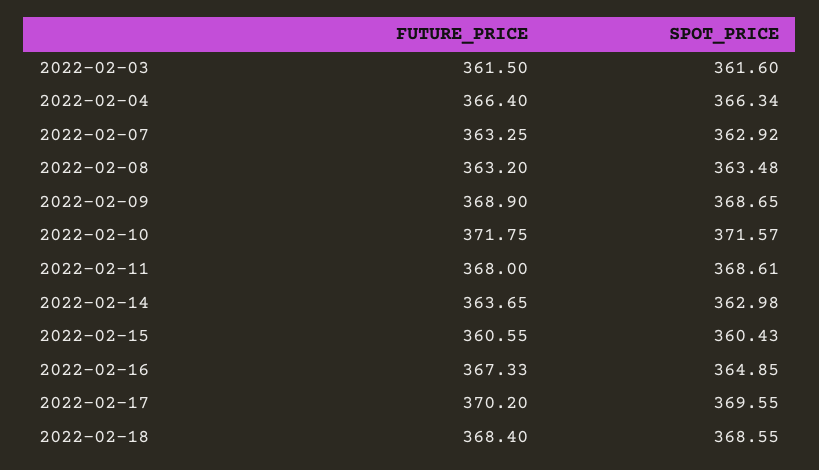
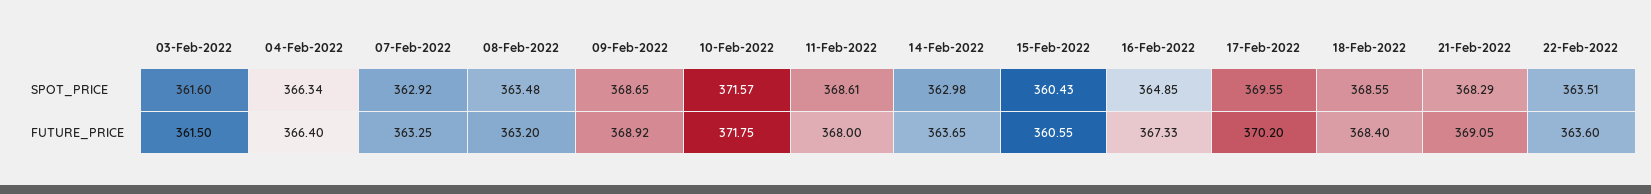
FUTURE_PRICE, 2022-02-09: 368.9 -> 368.92
SPOT_PRICE, 21-Feb-2022: none -> 368.29
SPOT_PRICE, 22-Feb-2022: none -> 363.51
FUTURE_PRICE, 21-Feb-2022: none -> 369.05
FUTURE_PRICE, 22-Feb-2022: none -> 363.6

